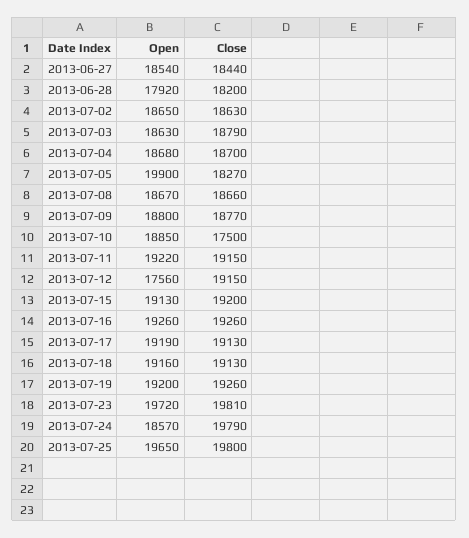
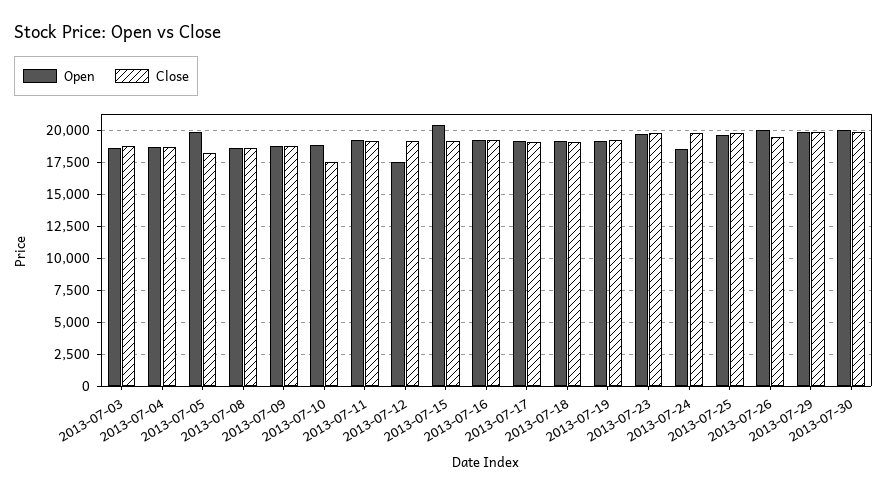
Open, 2013-06-27: 18540 -> none
Close, 2013-06-27: 18440 -> none
Open, 2013-06-28: 17920 -> none
Close, 2013-06-28: 18200 -> none
Open, 2013-07-02: 18650 -> none
Close, 2013-07-02: 18630 -> none
Open, 2013-07-15: 19130 -> 20500
Open, 2013-07-26: none -> 20000
Close, 2013-07-26: none -> 19500
Open, 2013-07-29: none -> 20000
Close, 2013-07-29: none -> 20000
Open, 2013-07-30: none -> 20000
Close, 2013-07-30: none -> 20000

